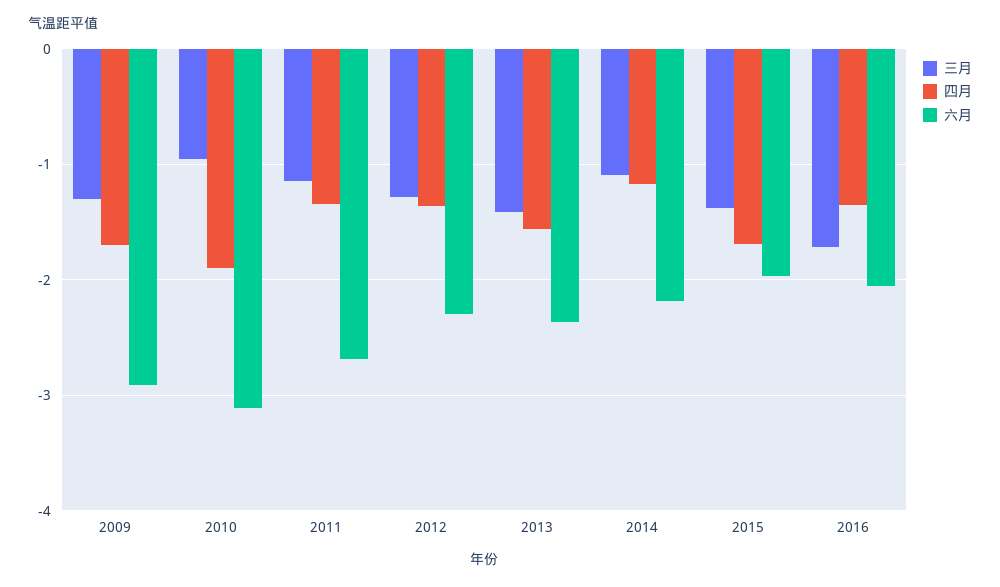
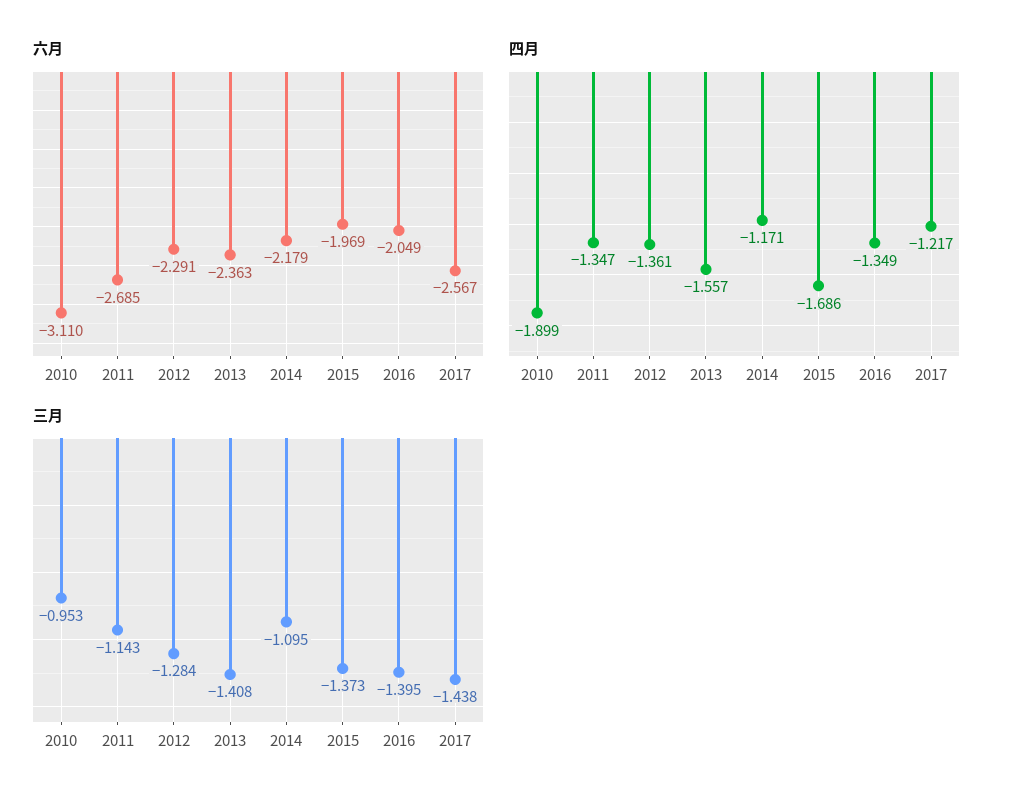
三月, 2009: -1.3 -> none
四月, 2009: -1.7 -> none
六月, 2009: -2.9 -> none
三月, 2016: -1.7 -> -1.395
六月, 2017: none -> -2.567
四月, 2017: none -> -1.217
三月, 2017: none -> -1.438

